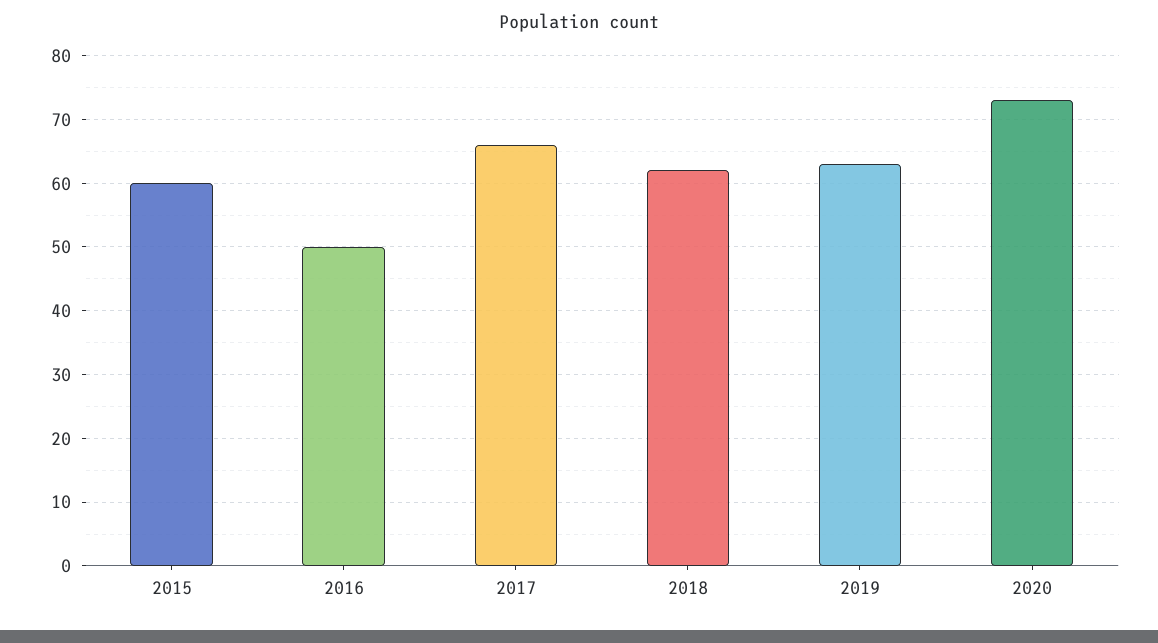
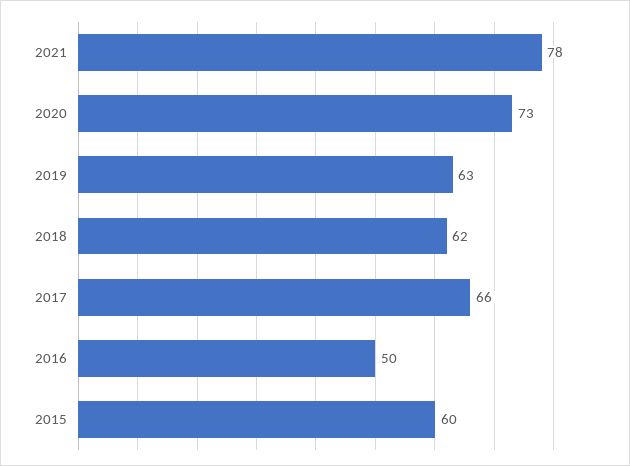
2021: none -> 78

